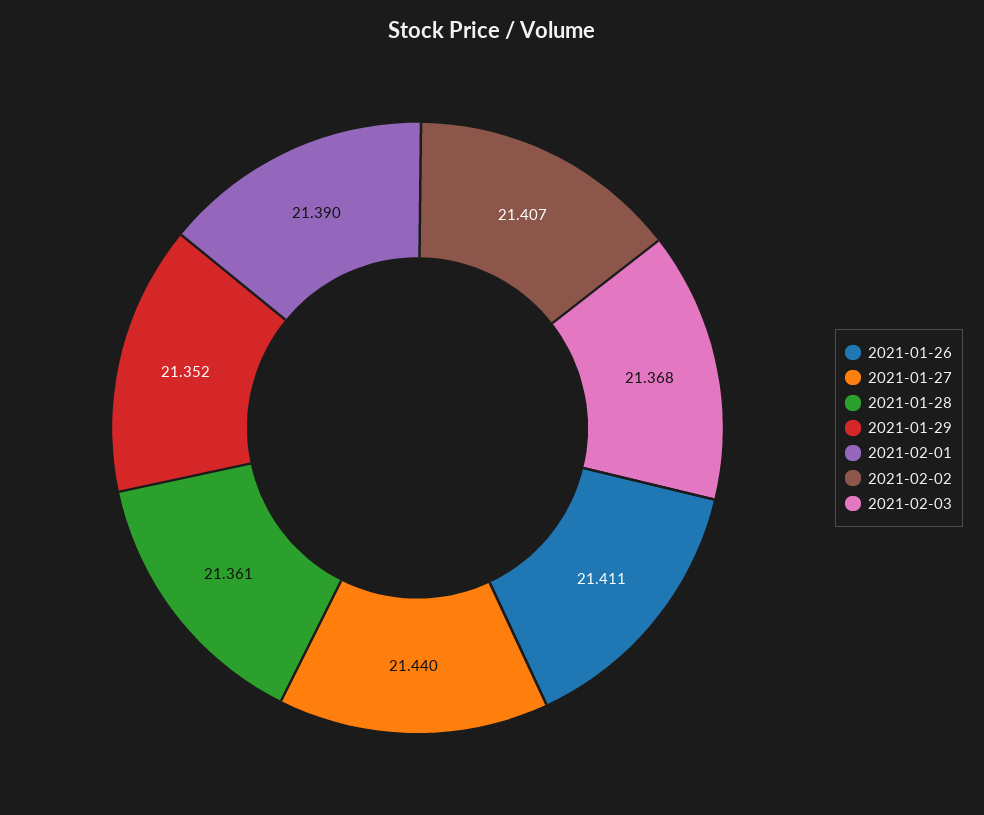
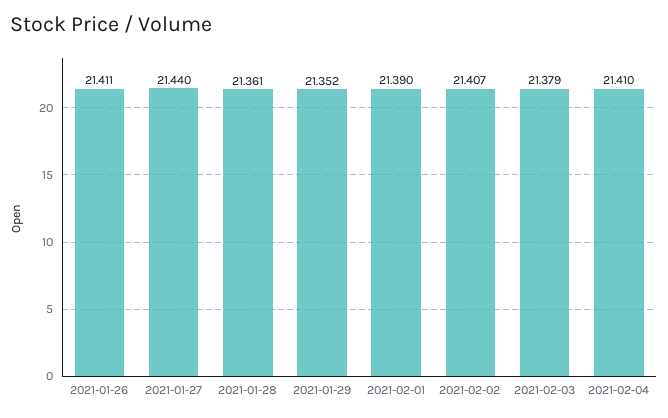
2021-02-03: 21.368 -> 21.379
2021-02-04: none -> 21.41

